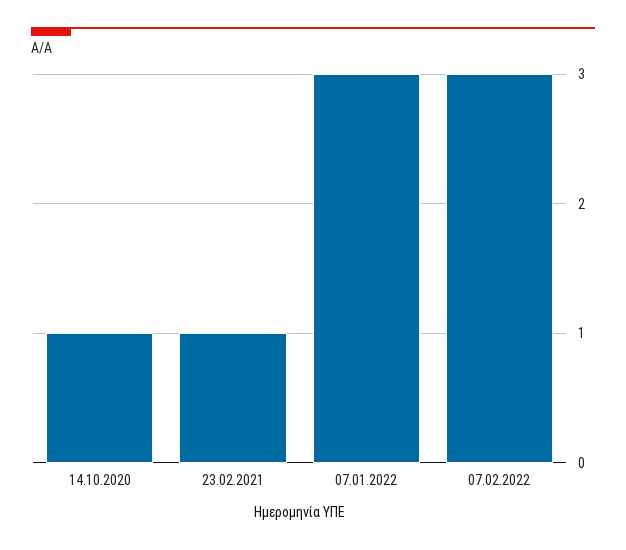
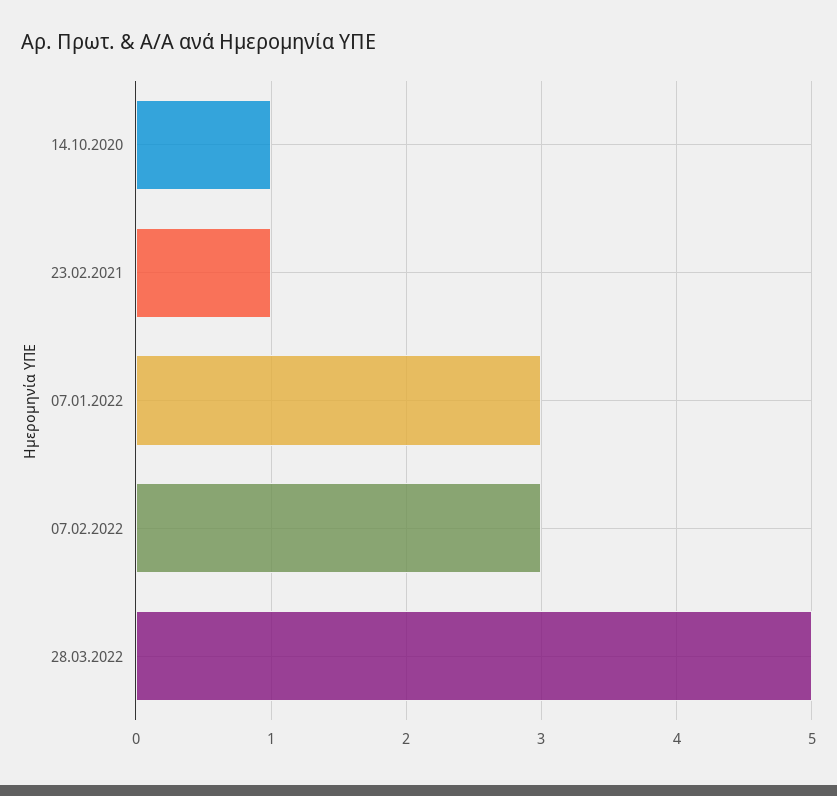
28.03.2022: none -> 5

